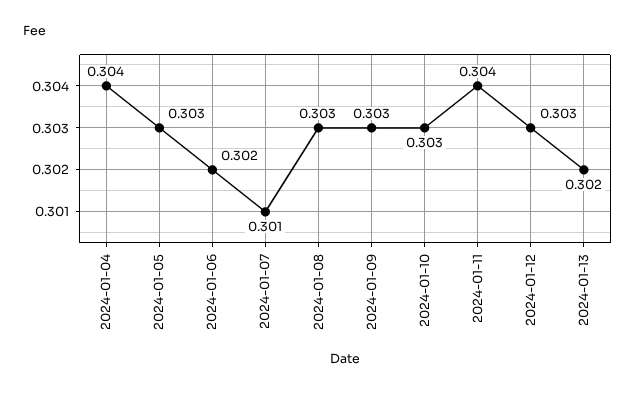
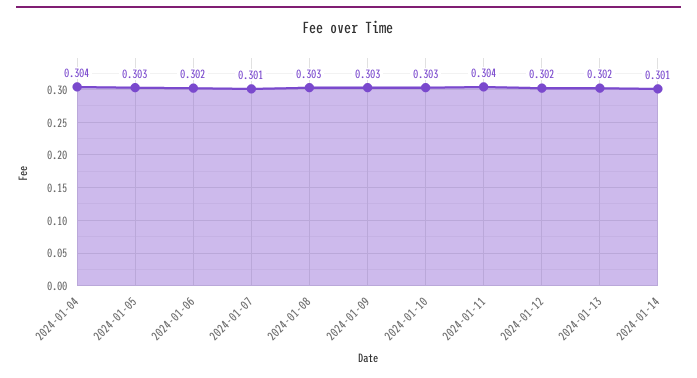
2024-01-12: 0.303 -> 0.302
2024-01-14: none -> 0.301

